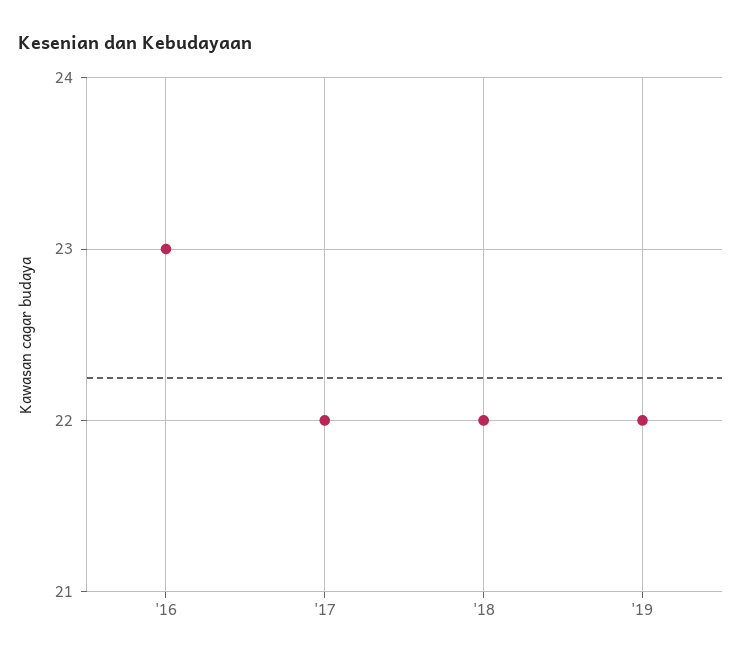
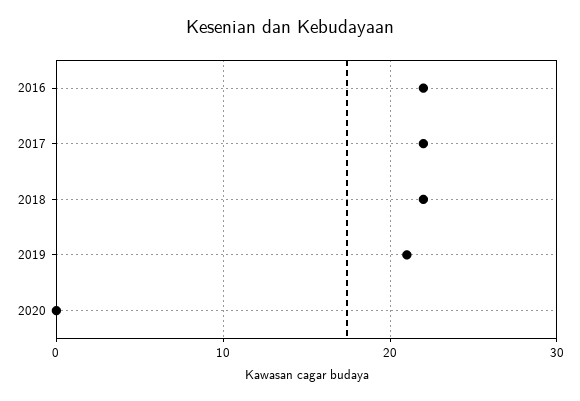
'16: 23 -> 22
'19: 22 -> 21
2020: none -> 0

